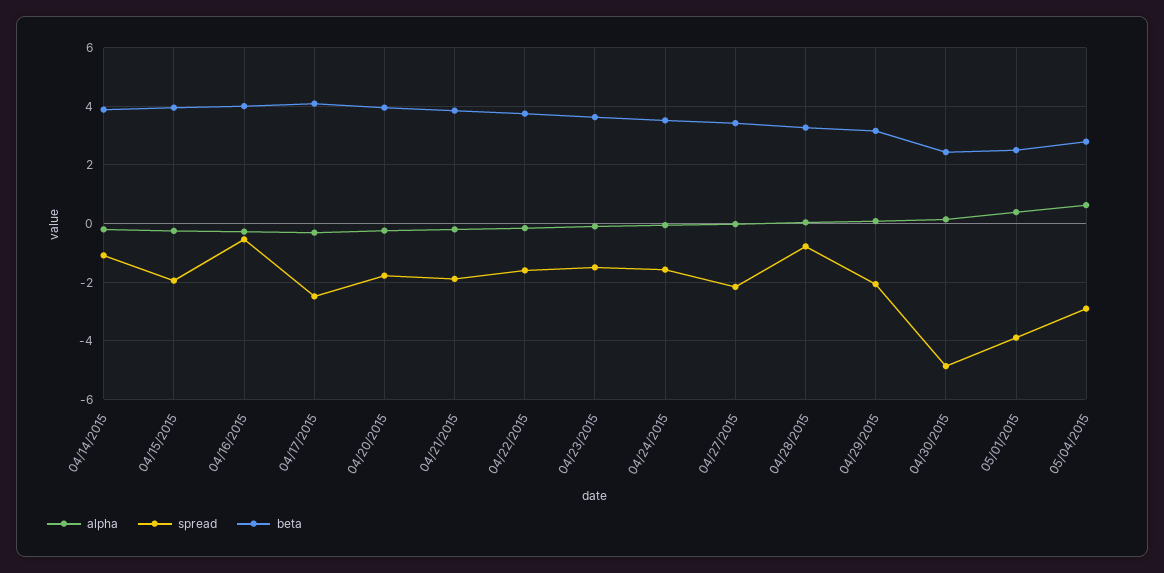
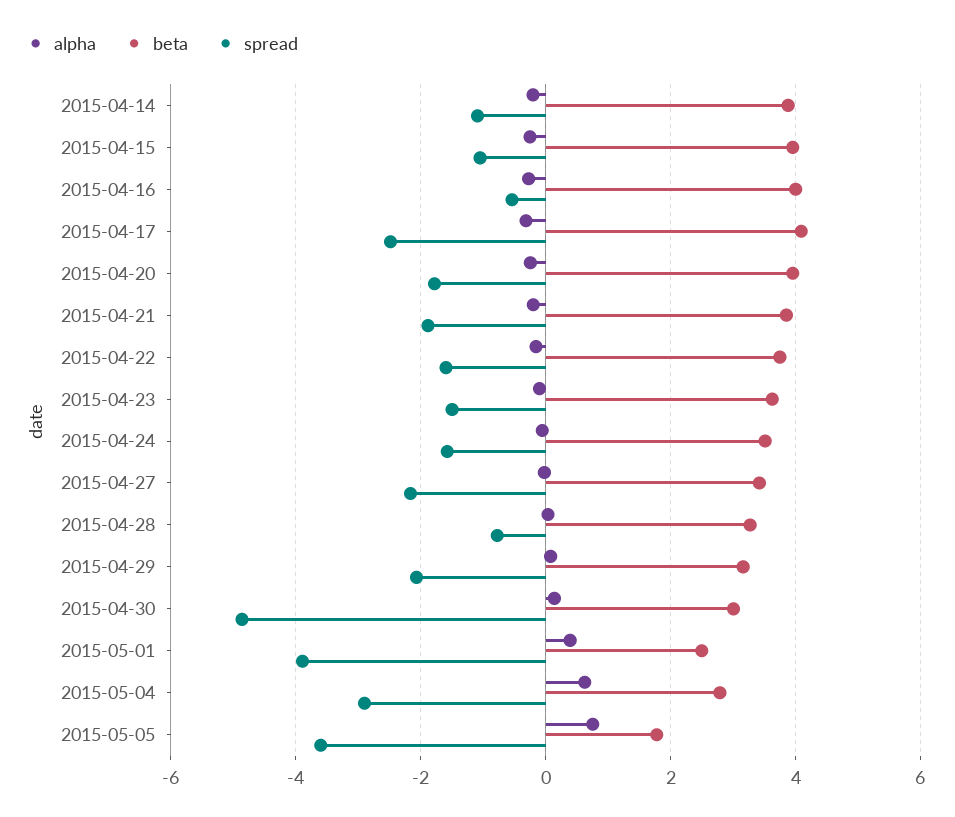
spread, 04/15/2015: -2 -> -1
beta, 04/30/2015: 2.5 -> 3
alpha, 2015-05-05: none -> 0.8
beta, 2015-05-05: none -> 1.8
spread, 2015-05-05: none -> -3.6

